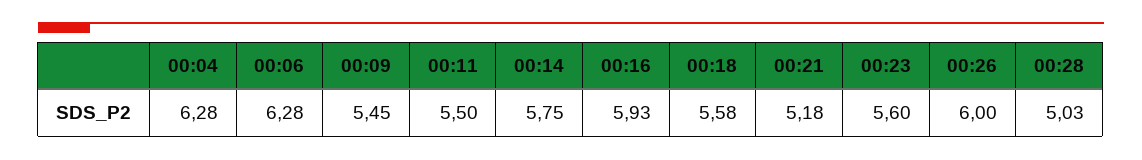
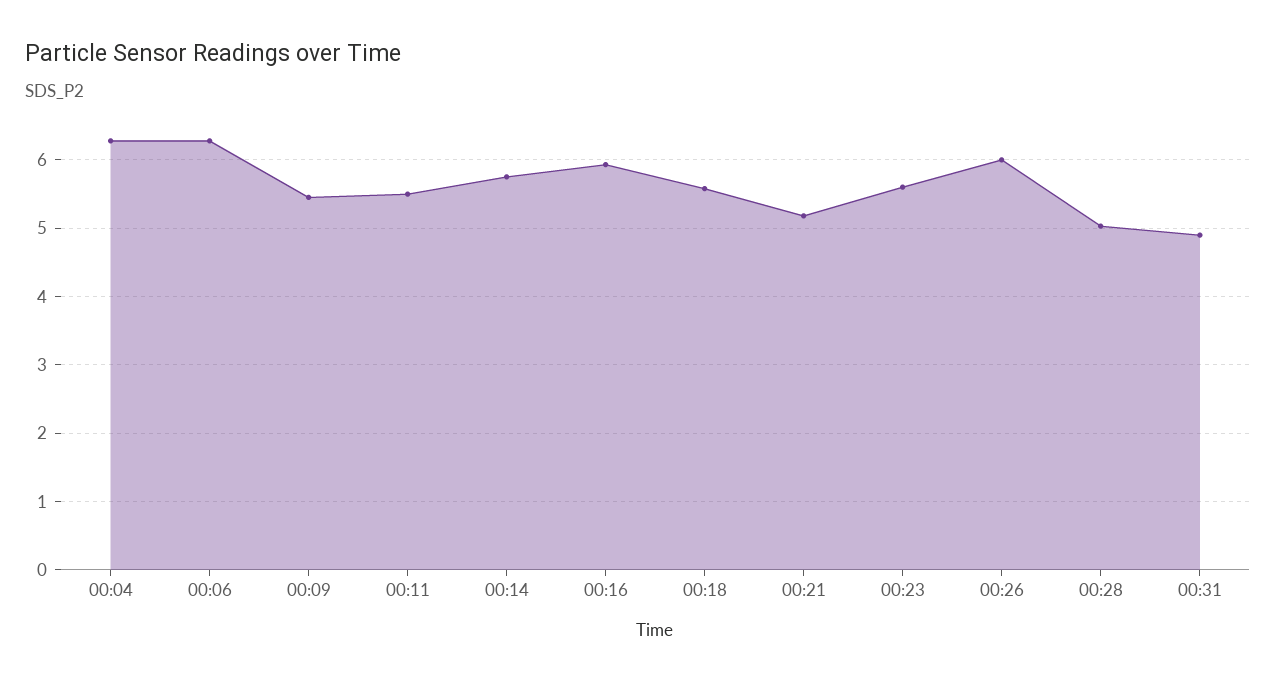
00:31: none -> 4.9

